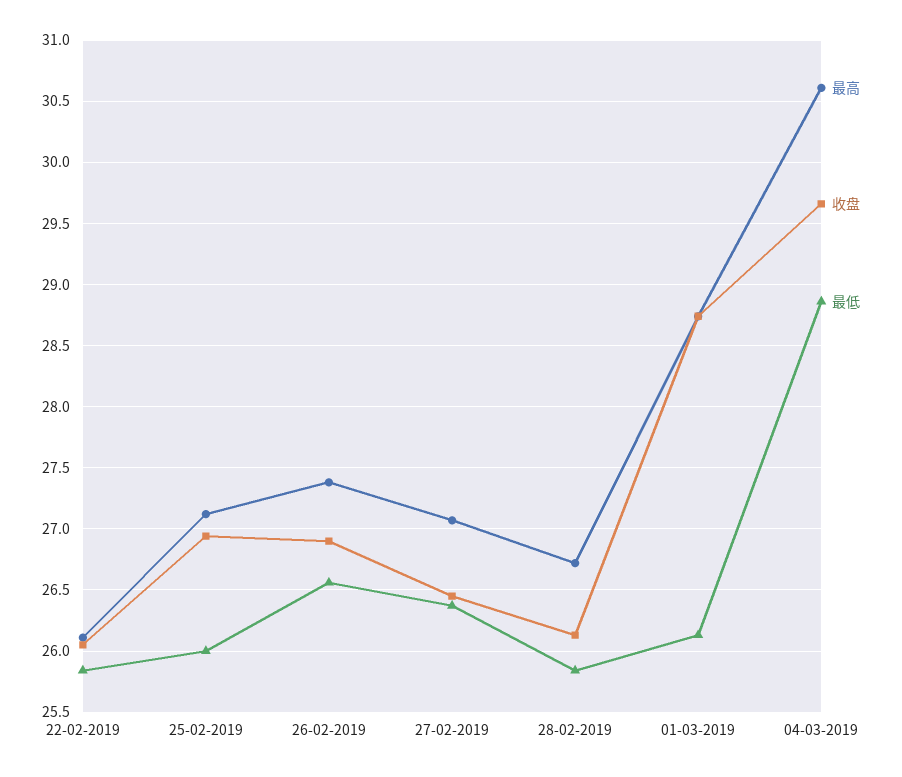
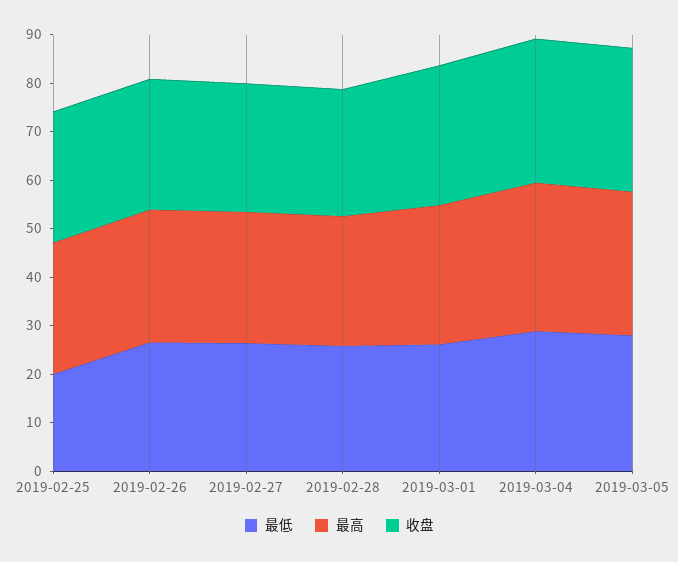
最高, 22-02-2019: 26.1 -> none
收盘, 22-02-2019: 26.05 -> none
最低, 22-02-2019: 25.85 -> none
最低, 25-02-2019: 26 -> 20
最低, 2019-03-05: none -> 28
最高, 2019-03-05: none -> 30
收盘, 2019-03-05: none -> 30

